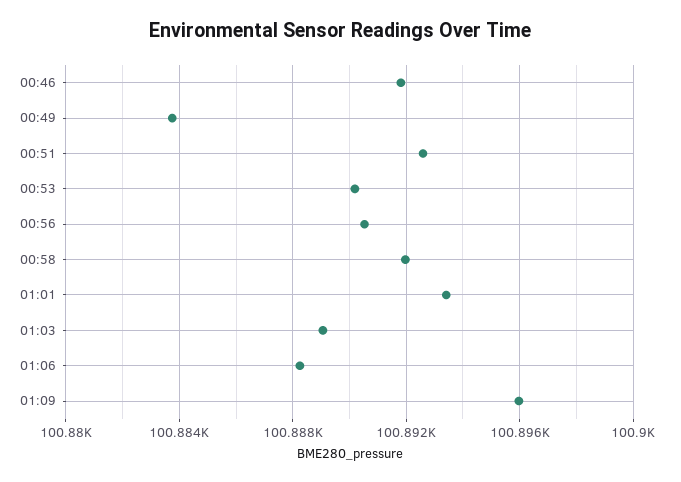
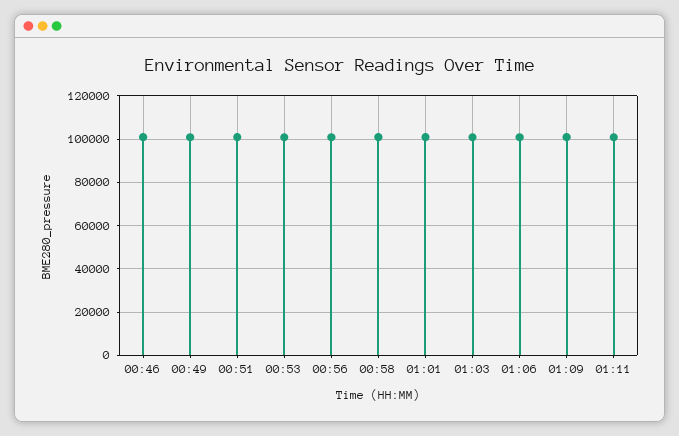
01:11: none -> 100000

